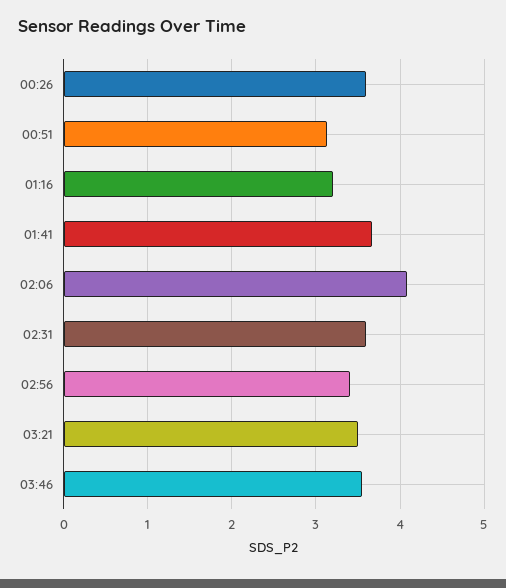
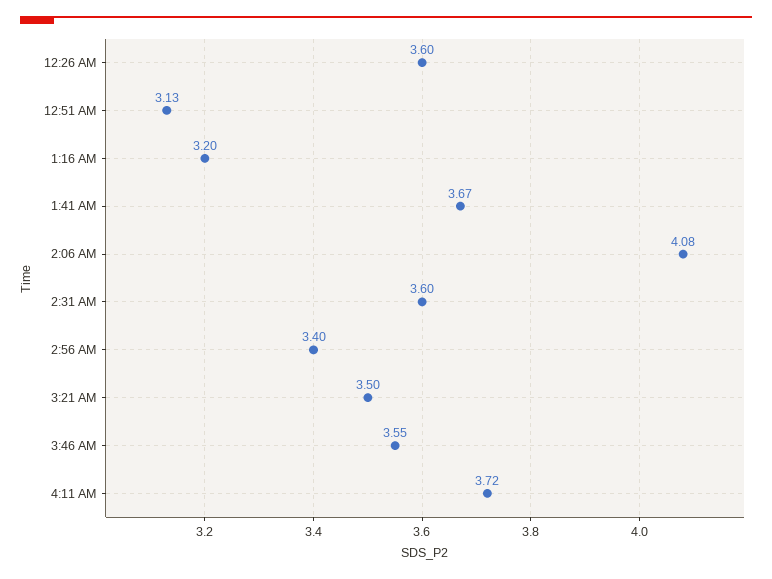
4:11 AM: none -> 3.72

